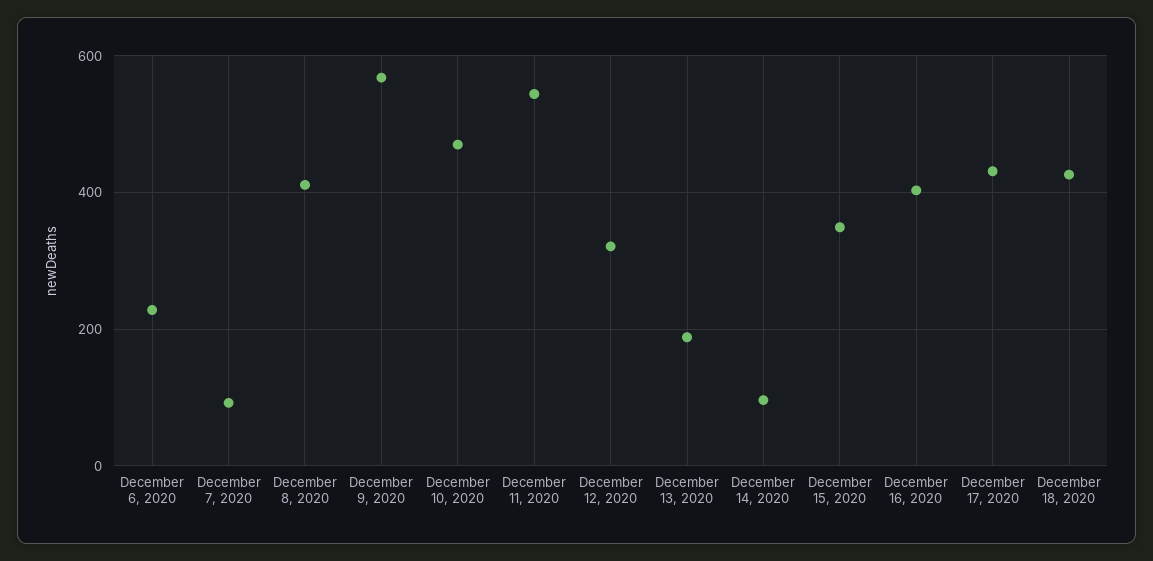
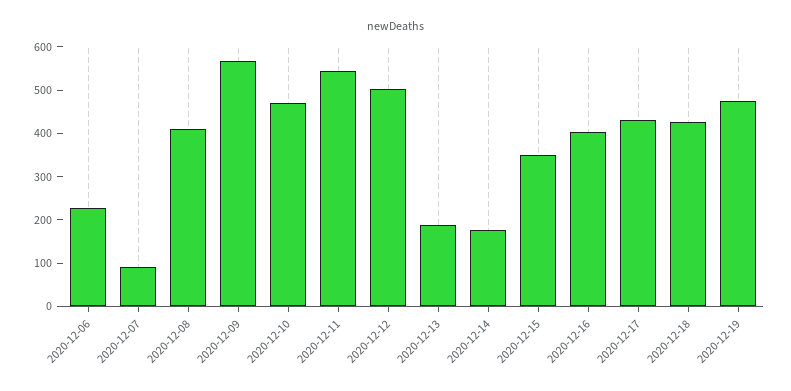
December 12, 2020: 320 -> 500
December 14, 2020: 100 -> 180
2020-12-19: none -> 480

